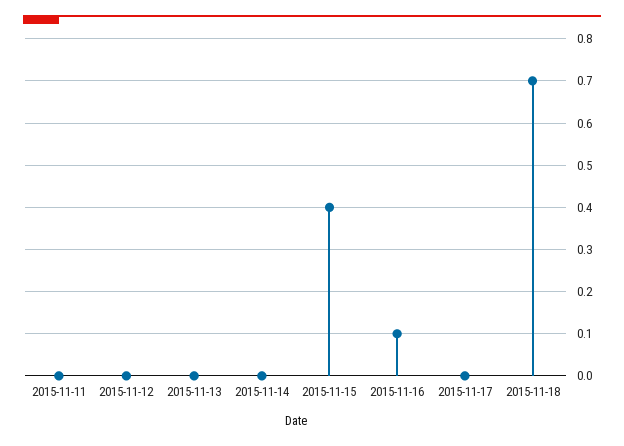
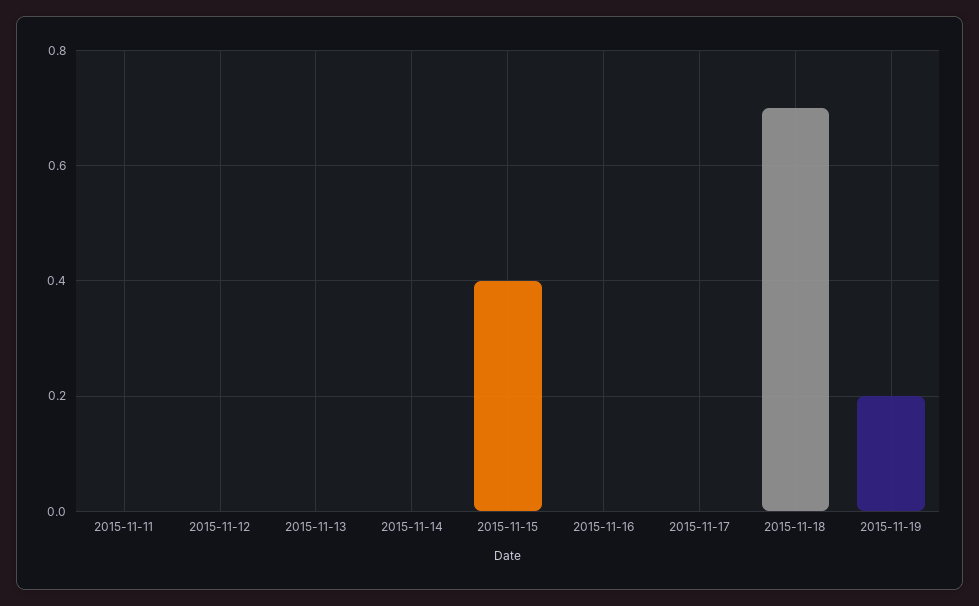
2015-11-16: 0.1 -> 0
2015-11-19: none -> 0.2

